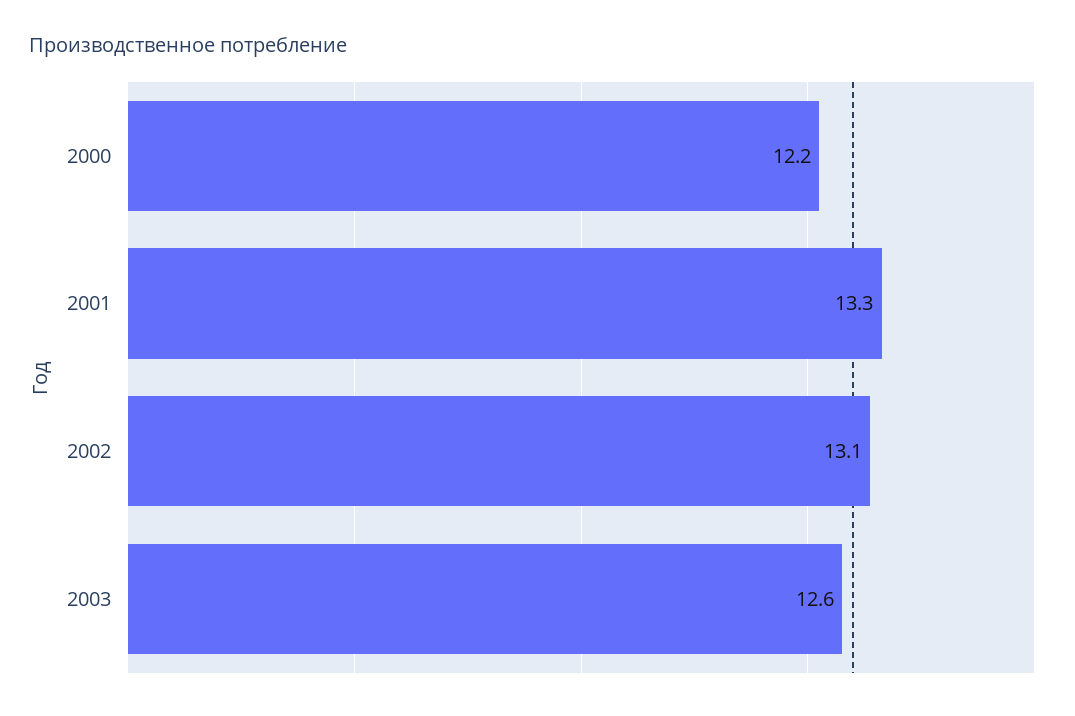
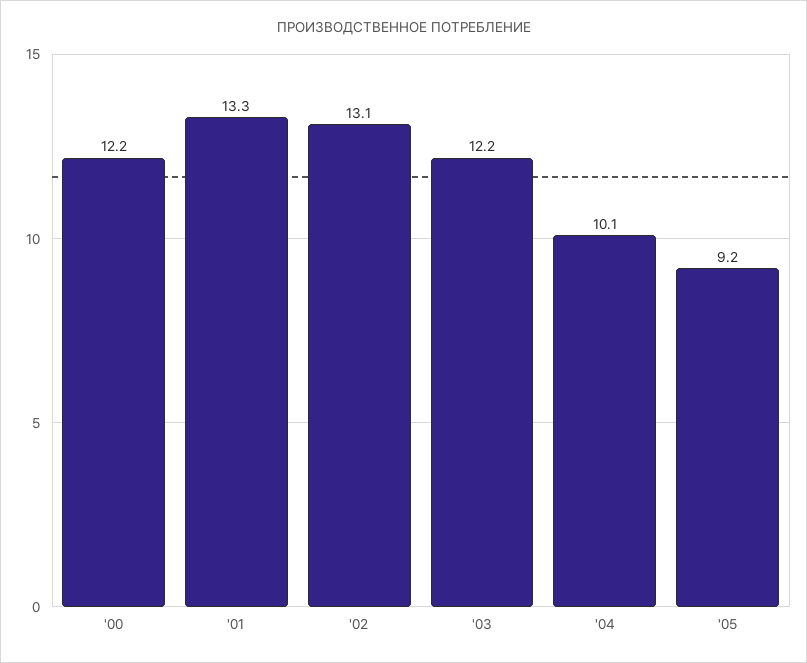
2003: 12.6 -> 12.2
'04: none -> 10.1
'05: none -> 9.2

